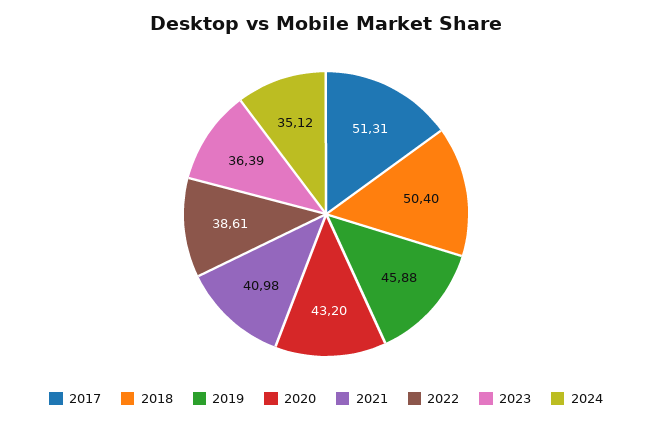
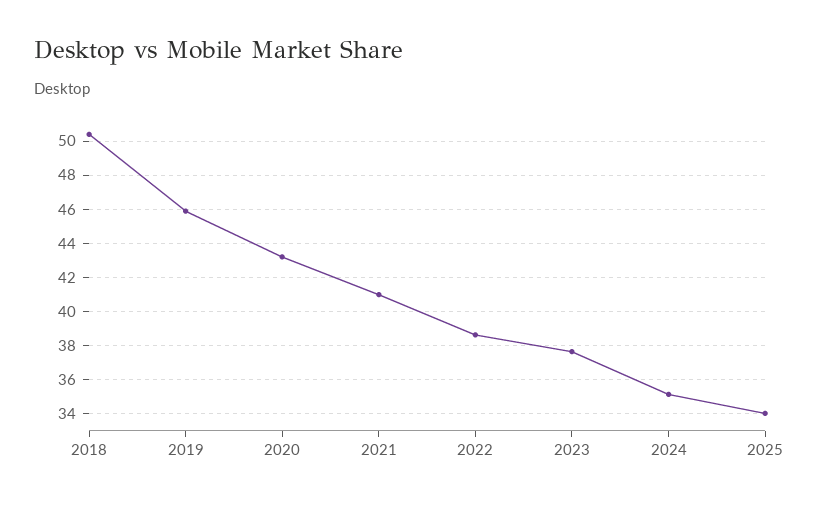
2017: 51.31 -> none
2023: 36.39 -> 37.5
2025: none -> 34

